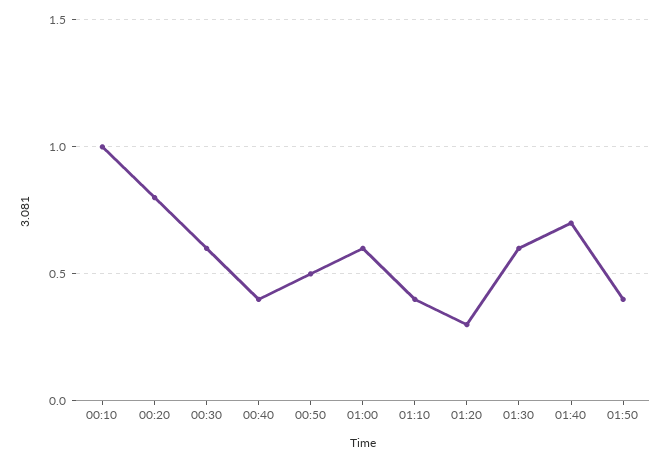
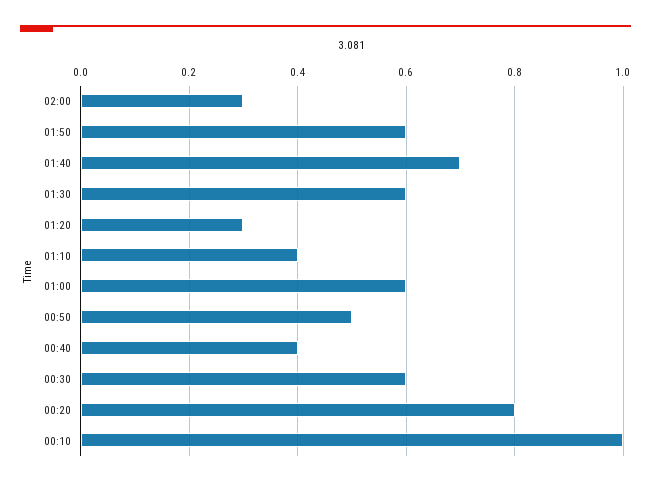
01:50: 0.4 -> 0.6
02:00: none -> 0.3

